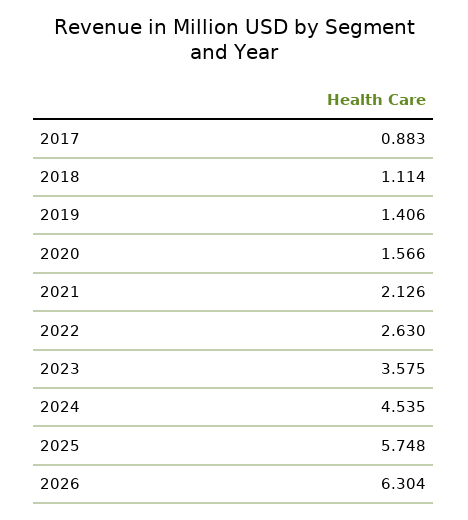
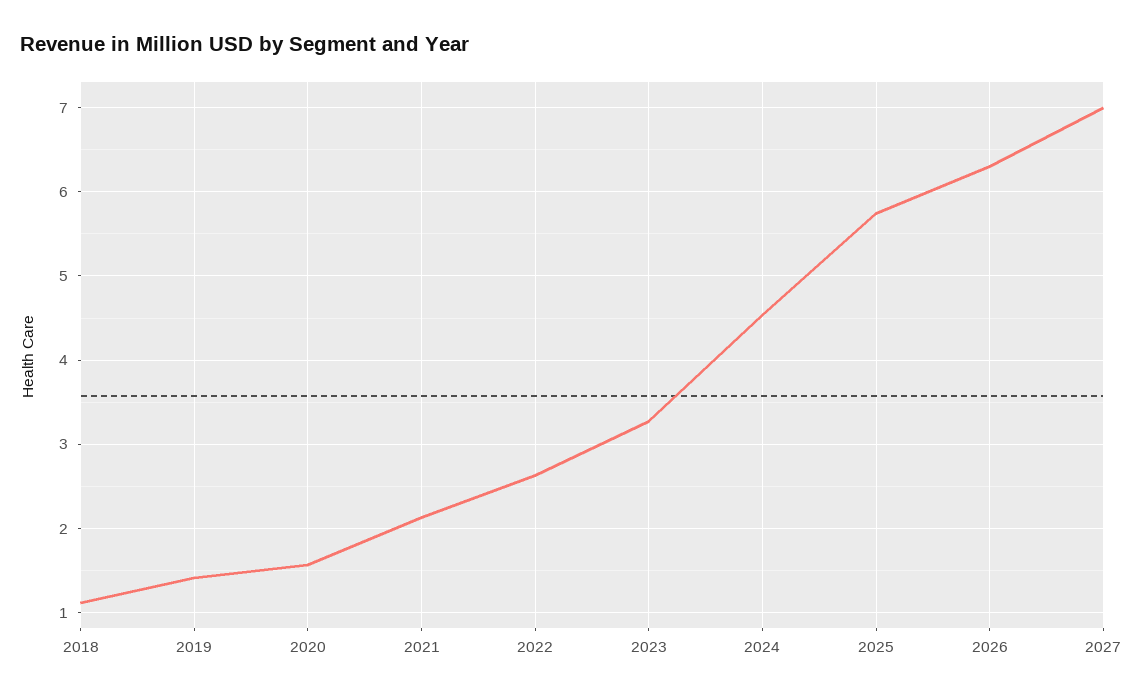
2017: 0.883 -> none
2023: 3.575 -> 3.3
2027: none -> 7

